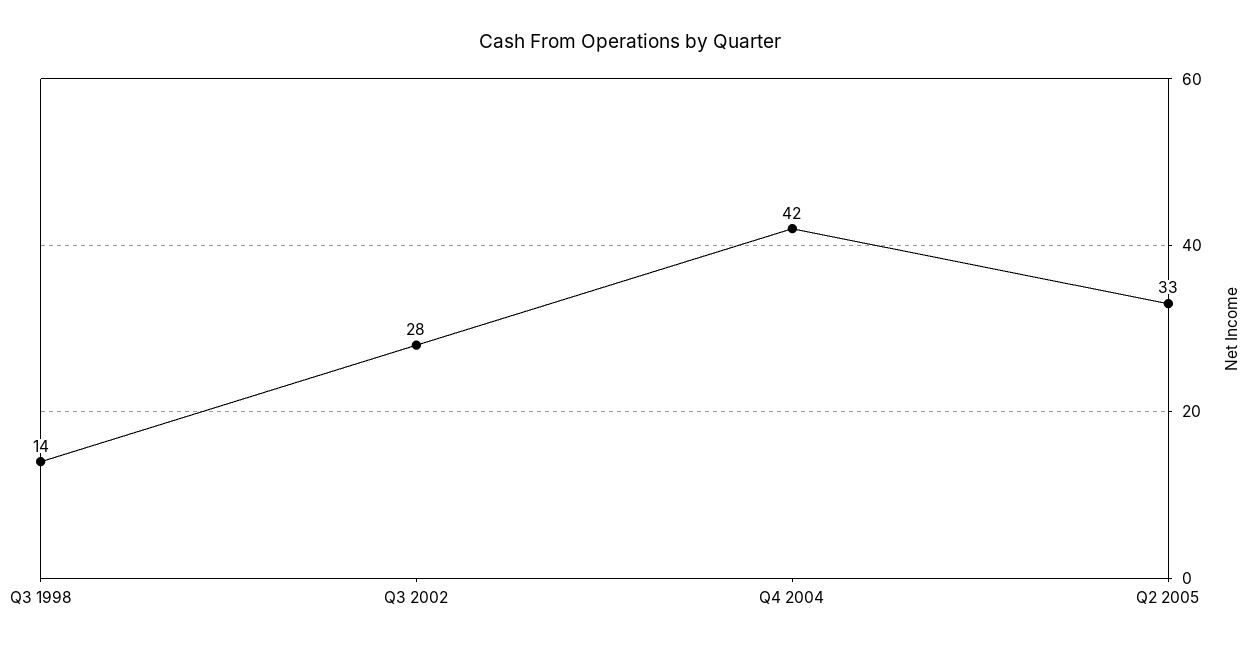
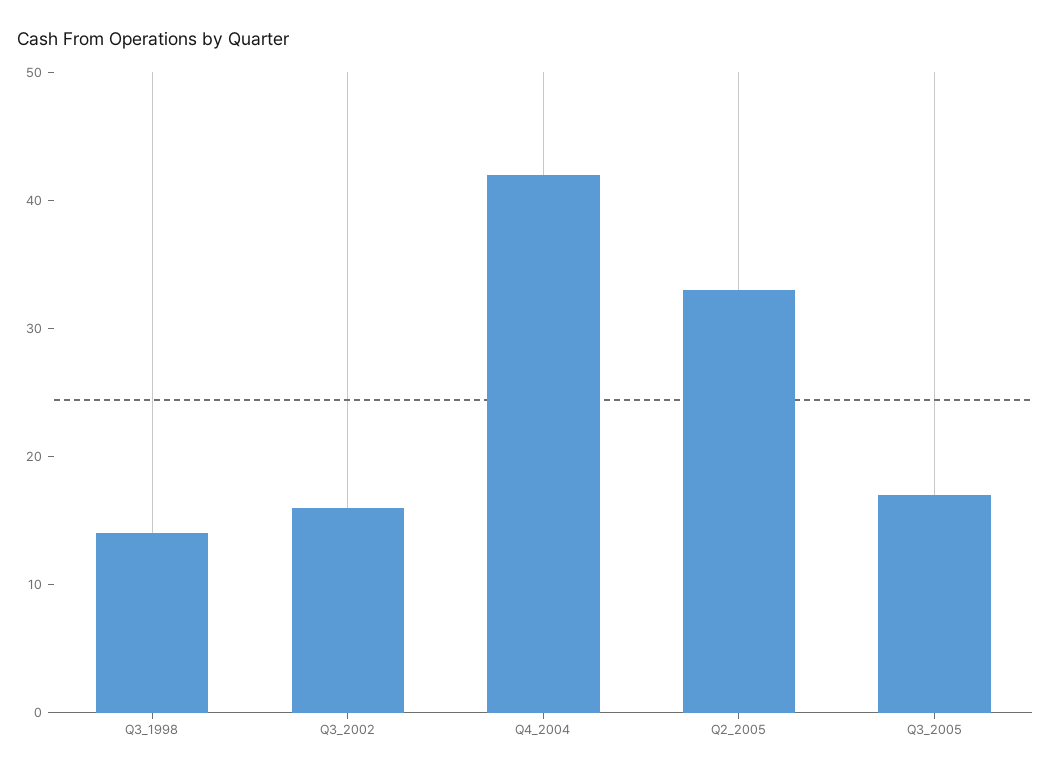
Q3 2002: 28 -> 16
Q3_2005: none -> 17

